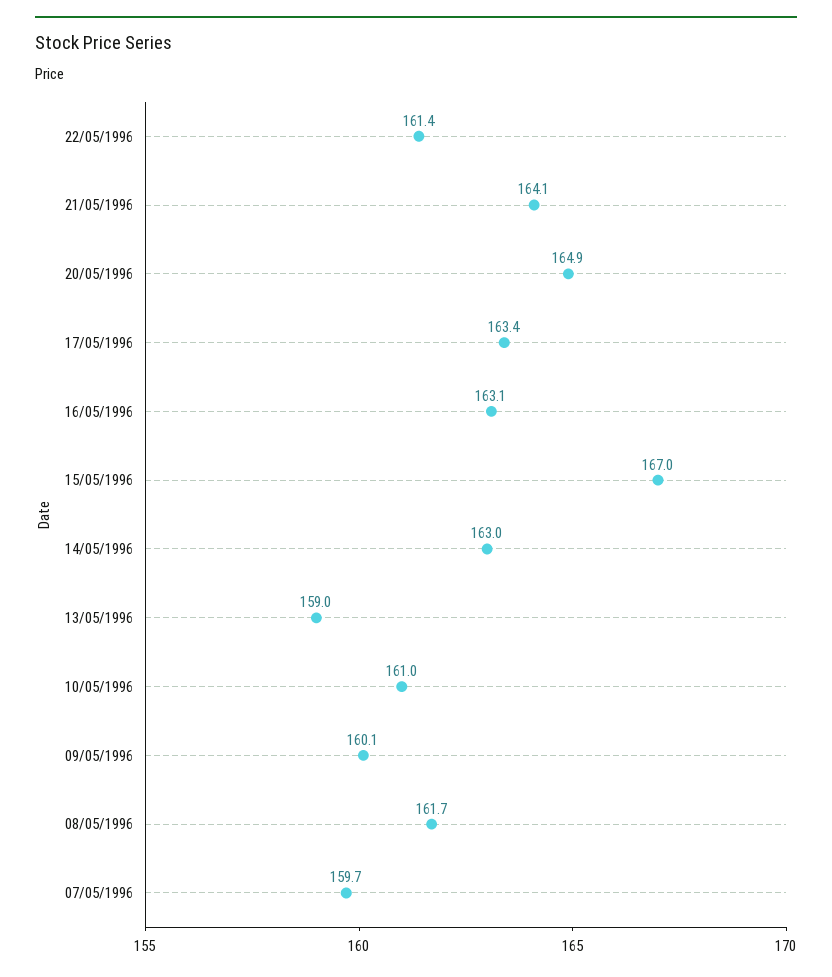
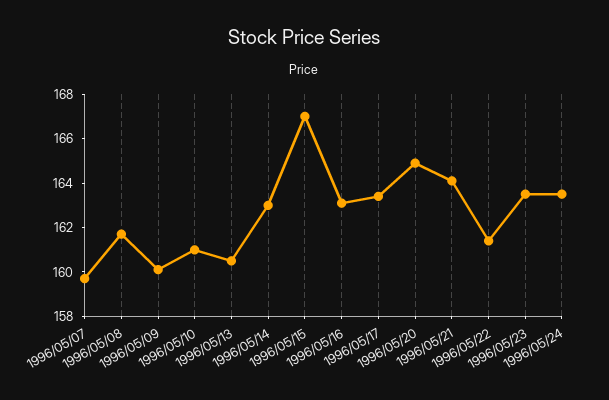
13/05/1996: 159 -> 160.5
1996/05/23: none -> 163.5
1996/05/24: none -> 163.5

